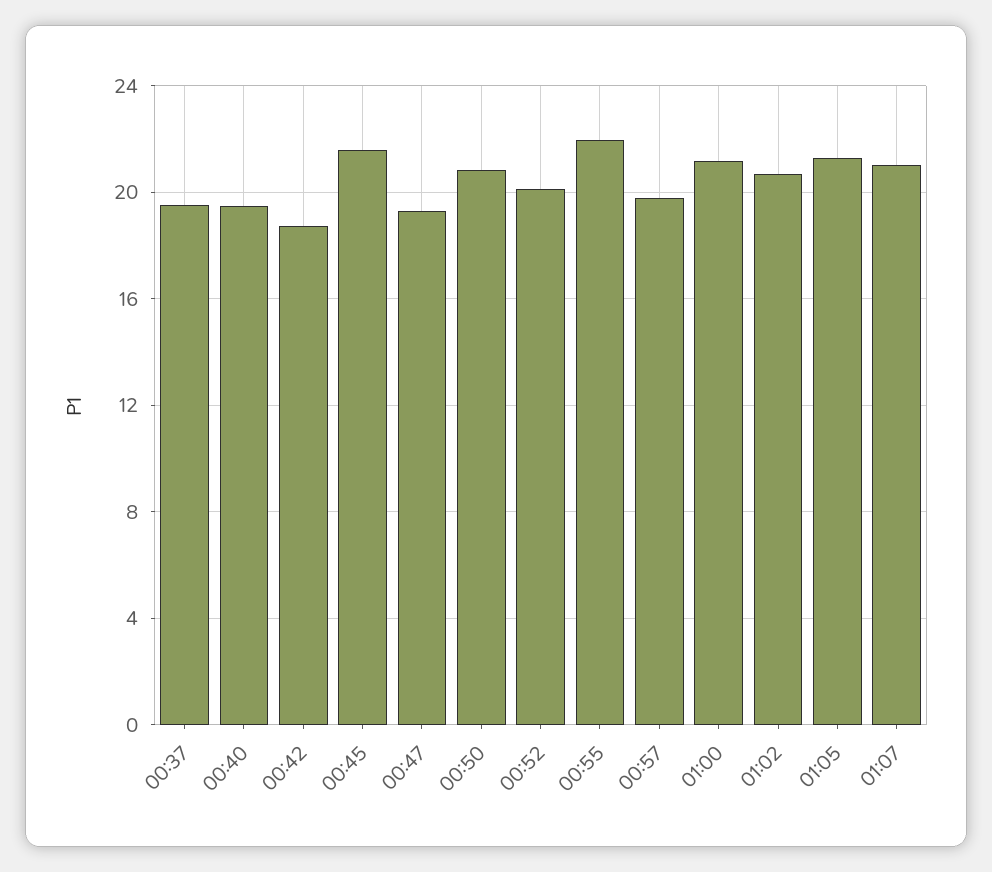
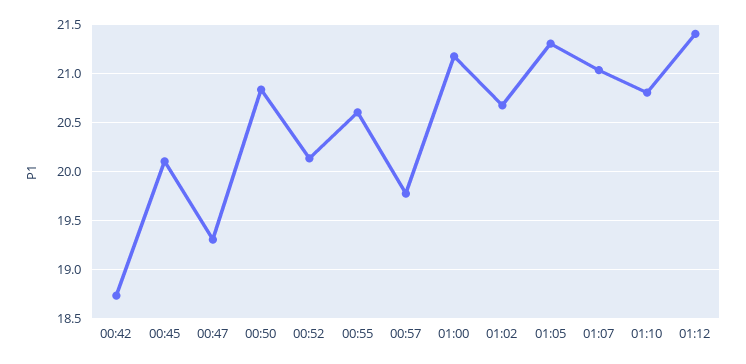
00:37: 19.5 -> none
00:40: 19.5 -> none
00:45: 21.5 -> 20.1
00:55: 22 -> 20.6
01:10: none -> 20.8
01:12: none -> 21.4

